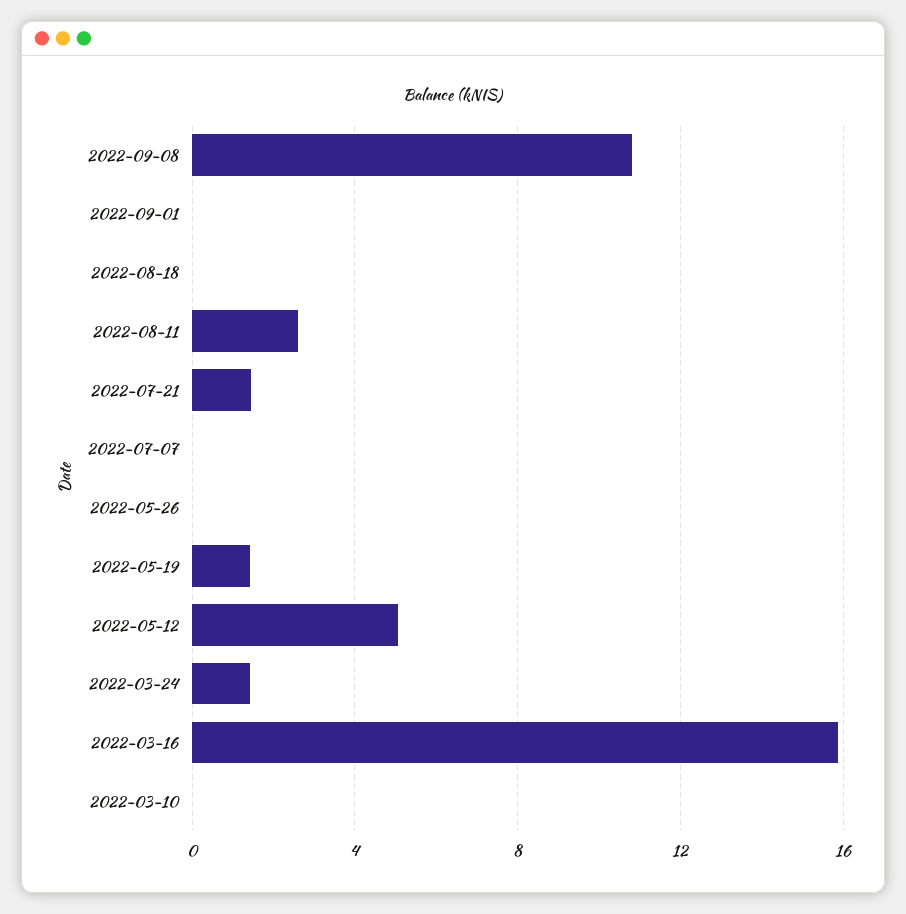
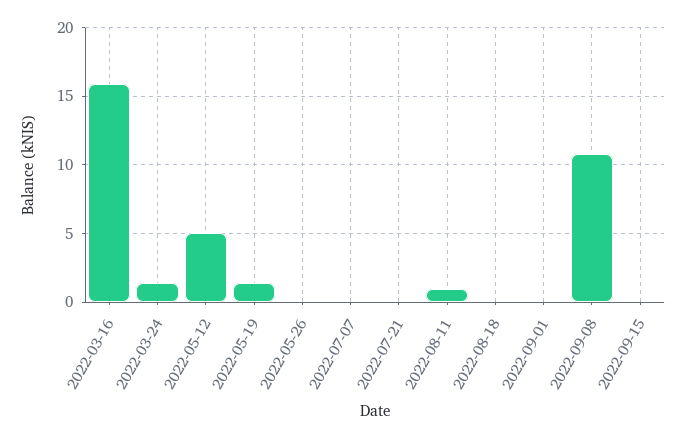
2022-08-11: 2.5 -> 1
2022-07-21: 1.5 -> 0
2022-03-10: 0 -> none
2022-09-15: none -> 0

